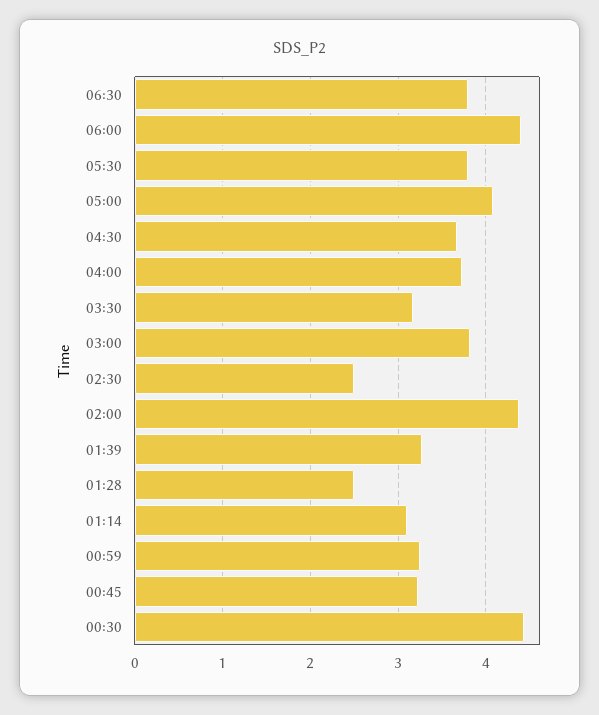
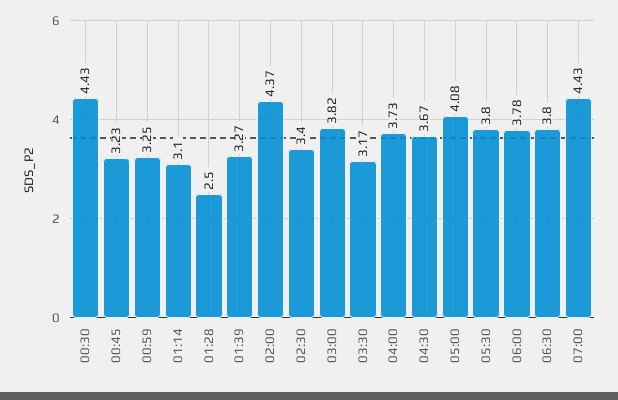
06:00: 4.4 -> 3.78
02:30: 2.5 -> 3.4
07:00: none -> 4.43

